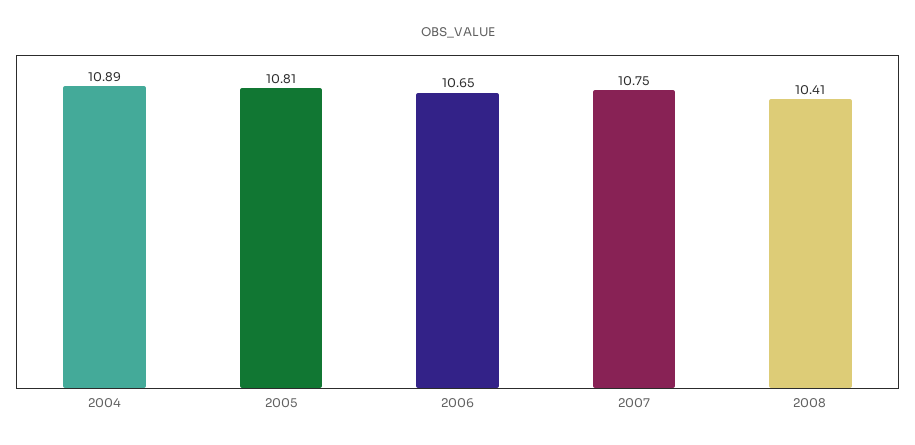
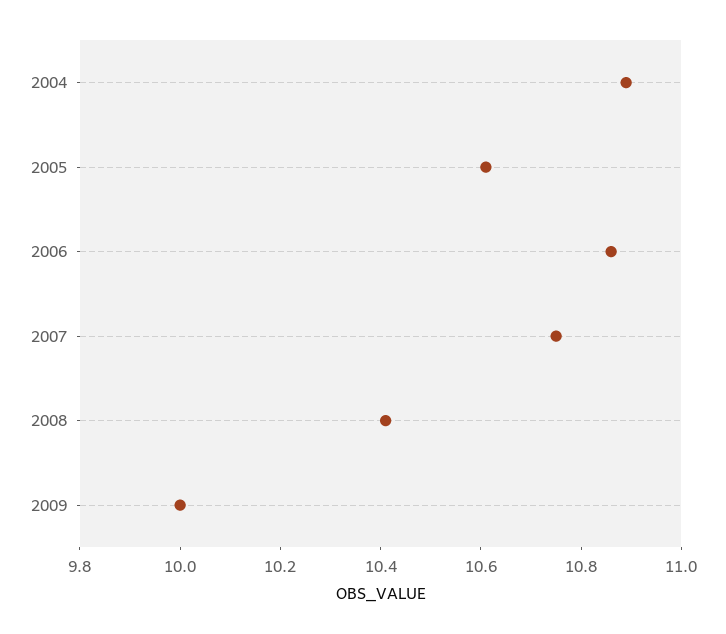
2005: 10.81 -> 10.6
2006: 10.65 -> 10.85
2009: none -> 10

